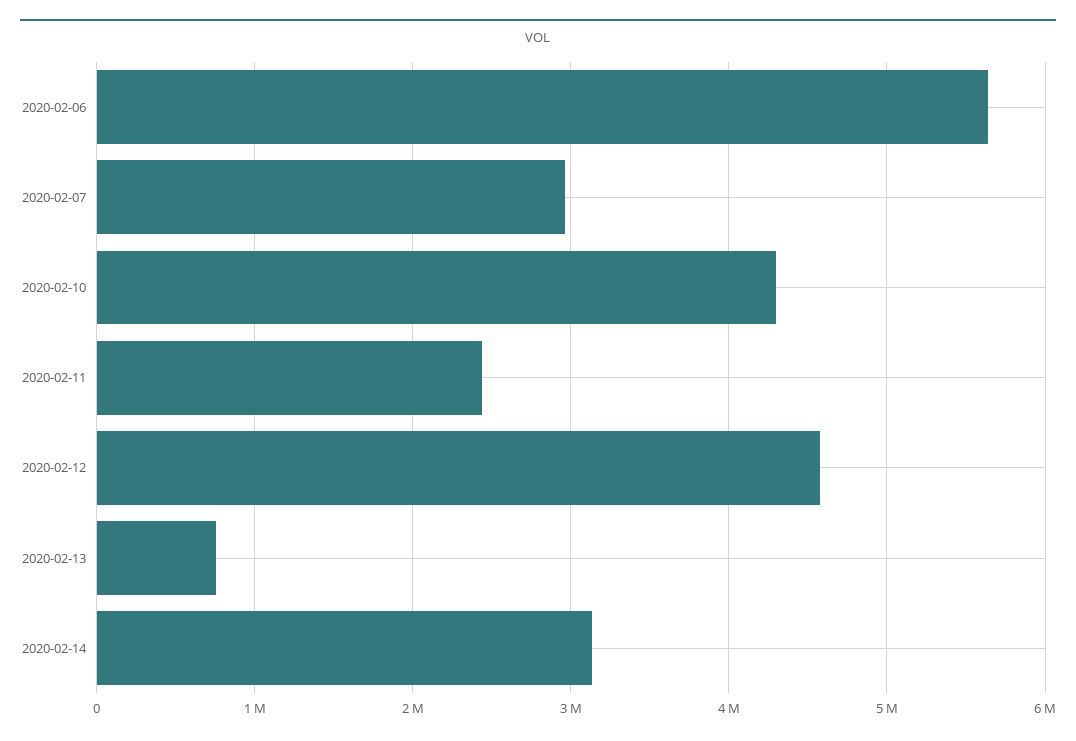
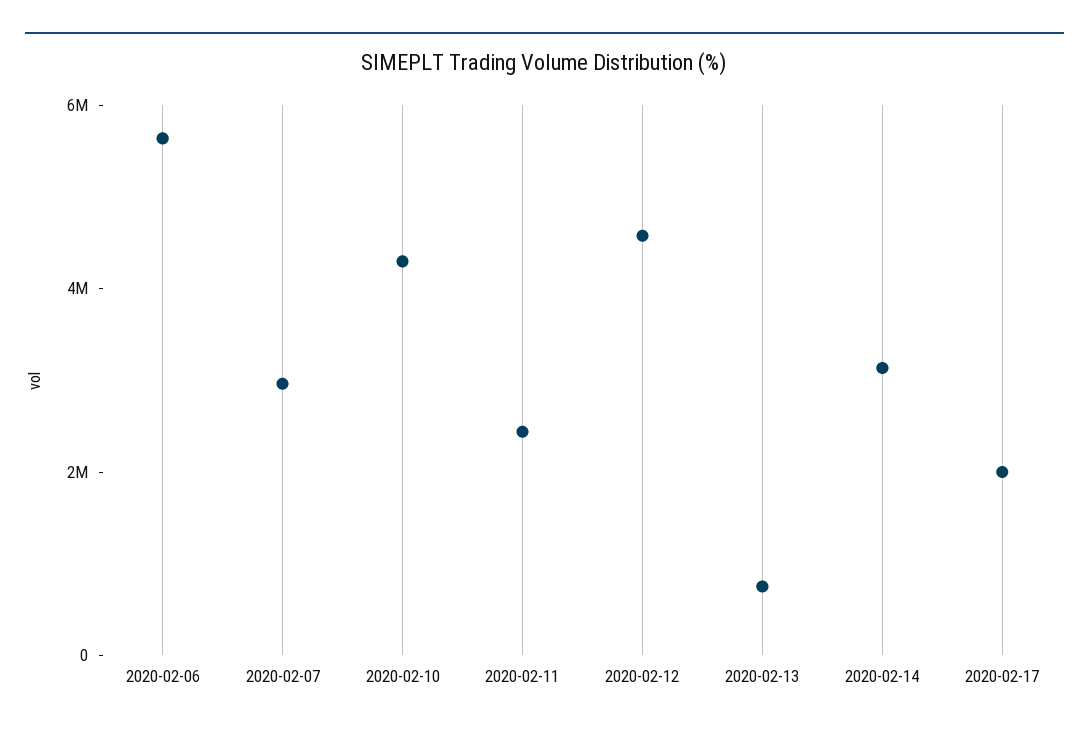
2020-02-17: none -> 2000000

